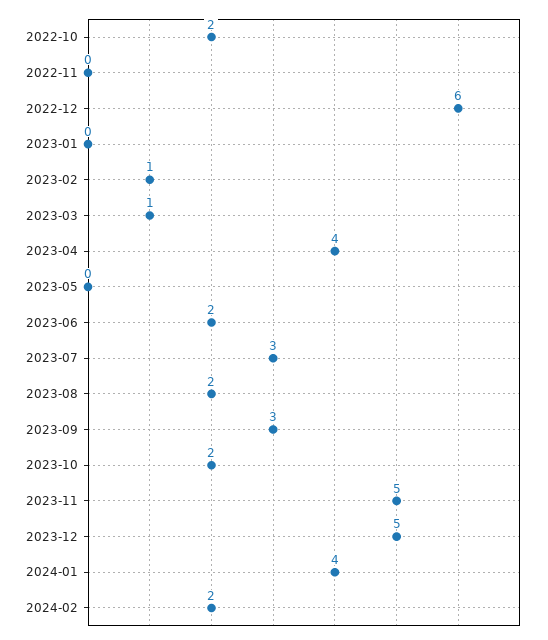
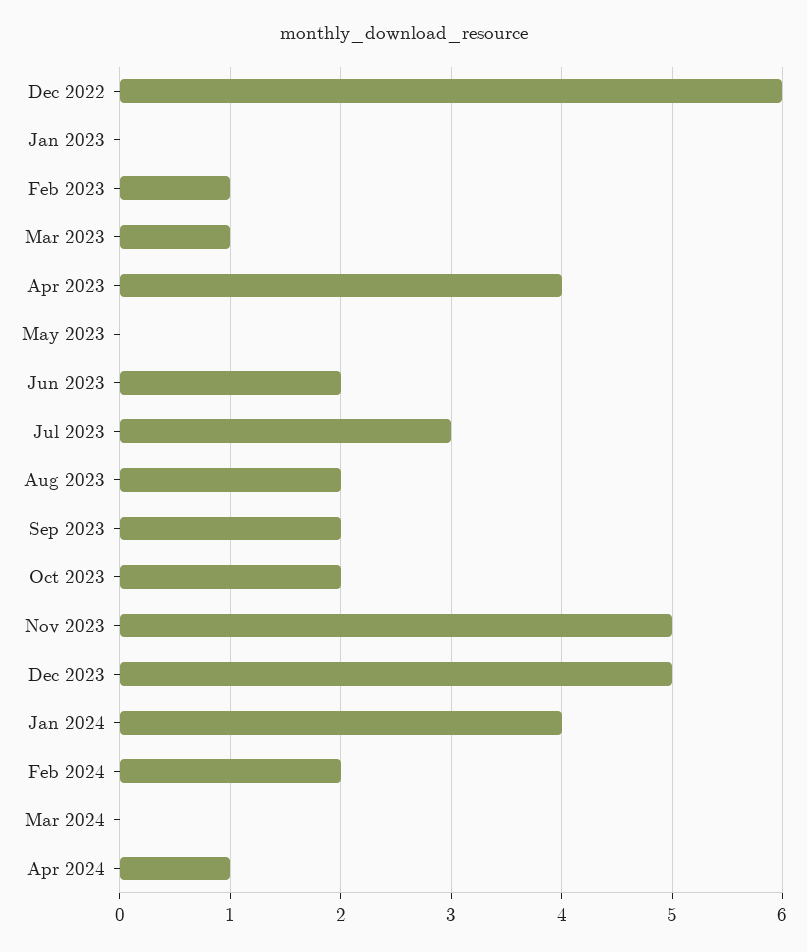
2022-10: 2 -> none
2022-11: 0 -> none
2023-09: 3 -> 2
Mar 2024: none -> 0
Apr 2024: none -> 1

